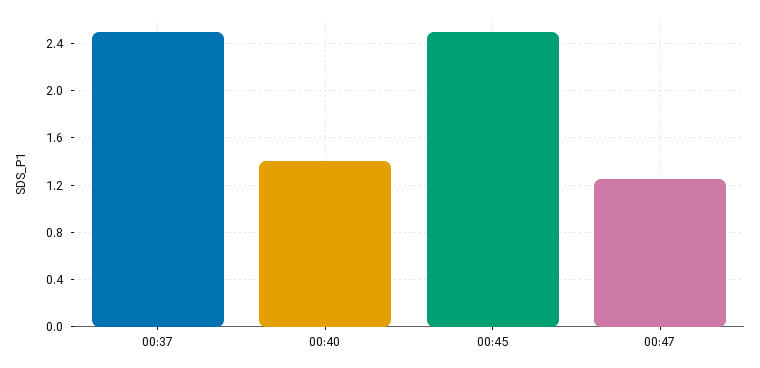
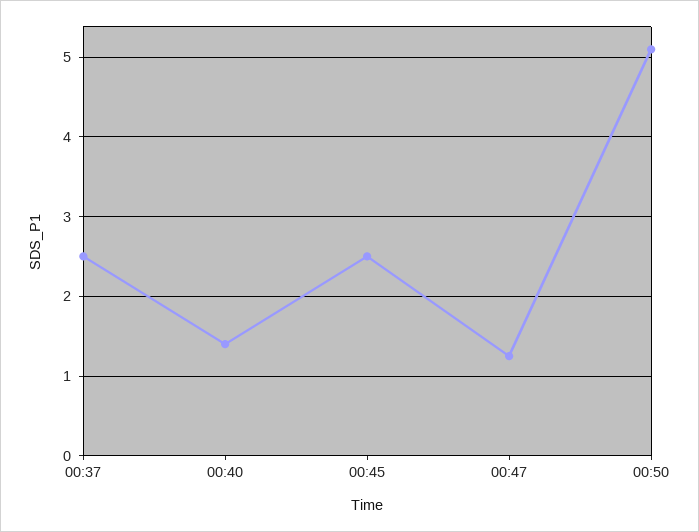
00:50: none -> 5.1

